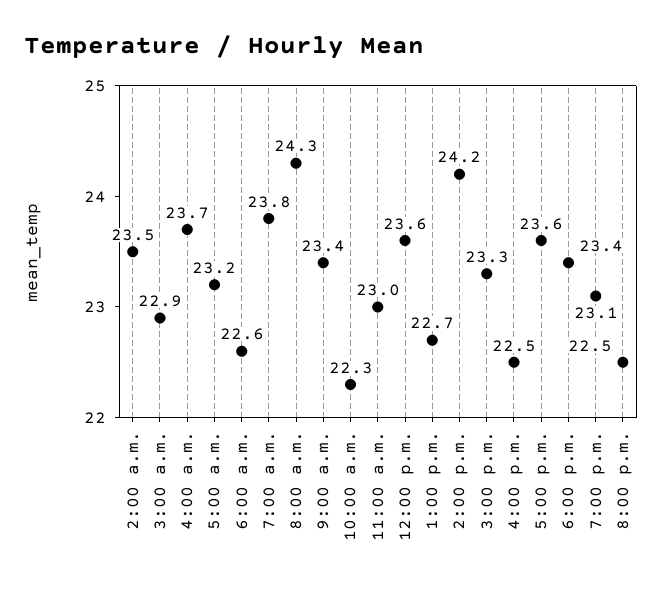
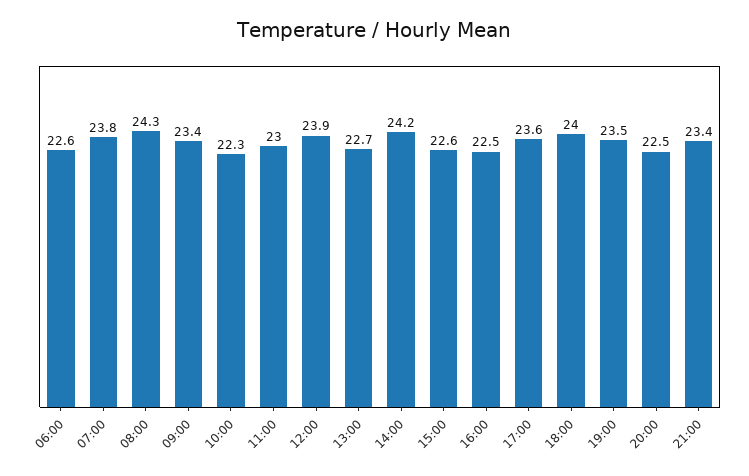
2:00 a.m.: 23.5 -> none
3:00 a.m.: 22.9 -> none
4:00 a.m.: 23.7 -> none
5:00 a.m.: 23.2 -> none
12:00 p.m.: 23.6 -> 23.9
3:00 p.m.: 23.3 -> 22.6
6:00 p.m.: 23.4 -> 24
7:00 p.m.: 23.1 -> 23.5
21:00: none -> 23.4

